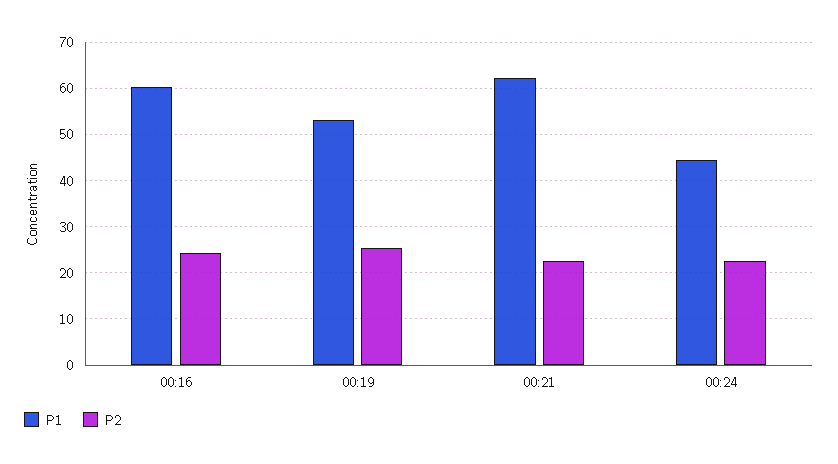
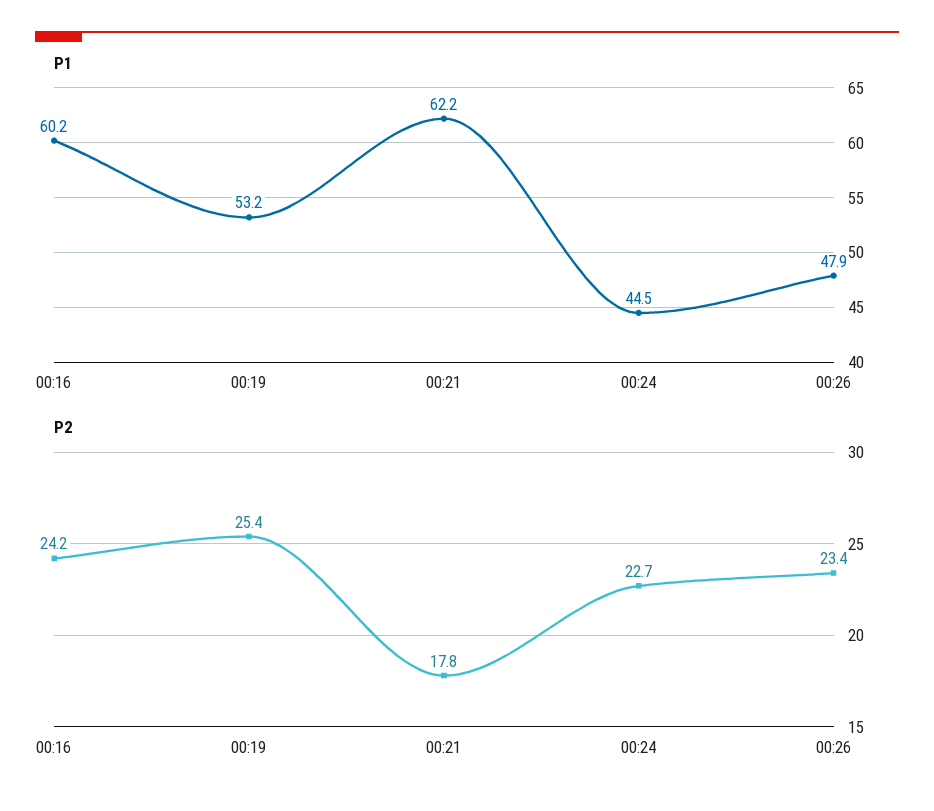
P2, 00:21: 22 -> 17.8
P1, 00:26: none -> 47.9
P2, 00:26: none -> 23.4

